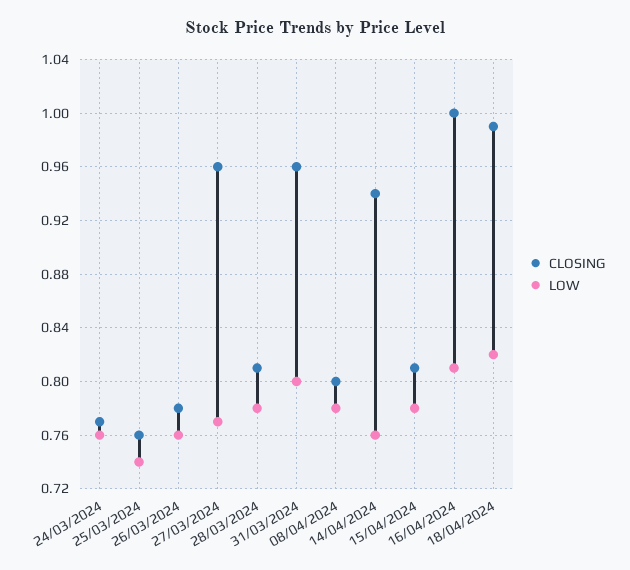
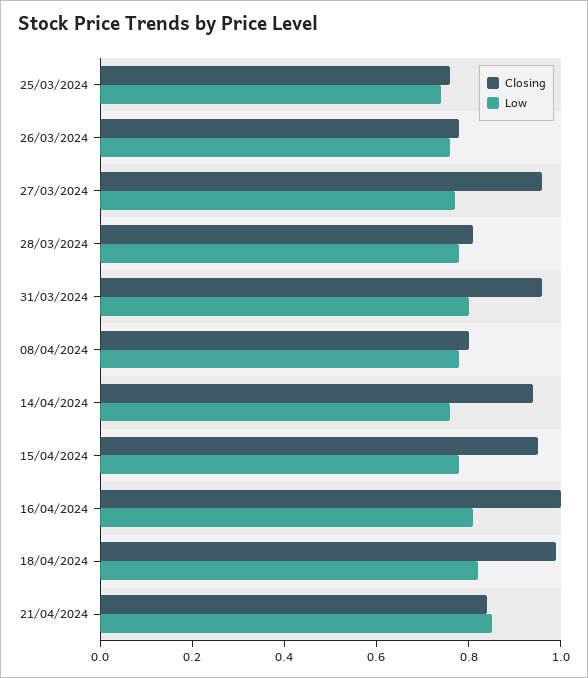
CLOSING, 24/03/2024: 0.77 -> none
LOW, 24/03/2024: 0.76 -> none
CLOSING, 15/04/2024: 0.81 -> 0.95
CLOSING, 21/04/2024: none -> 0.85
LOW, 21/04/2024: none -> 0.85

